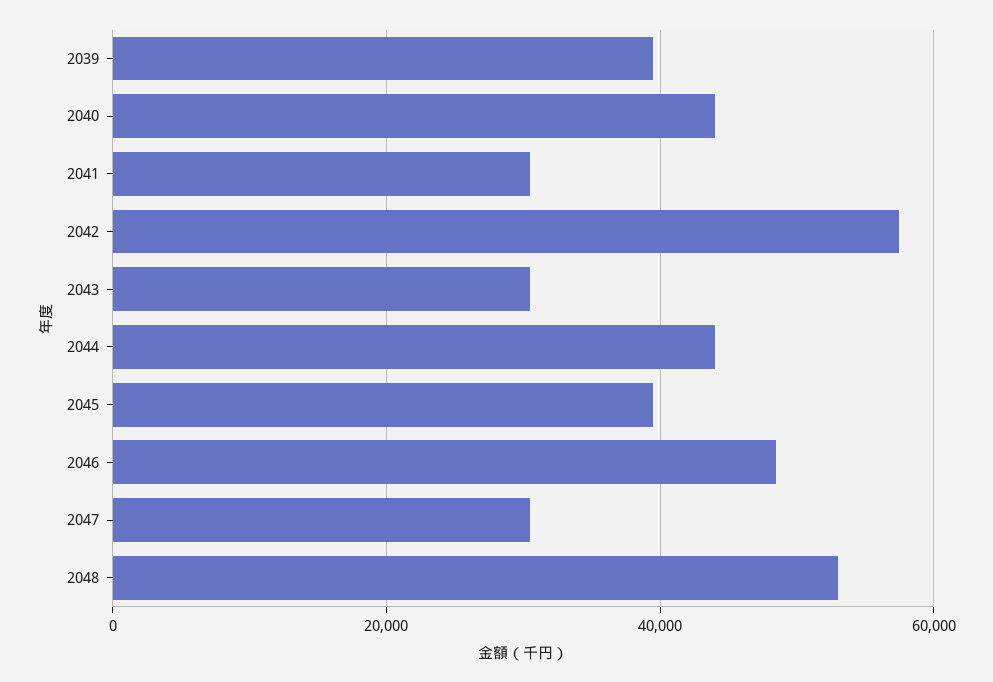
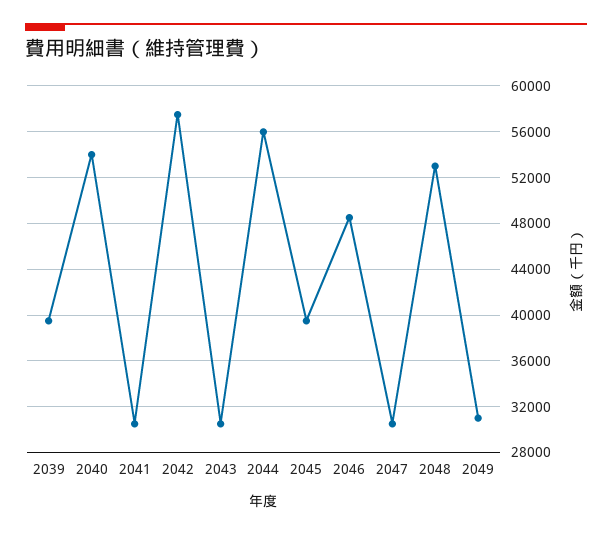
2040: 44000 -> 54000
2044: 44000 -> 56000
2049: none -> 31000

